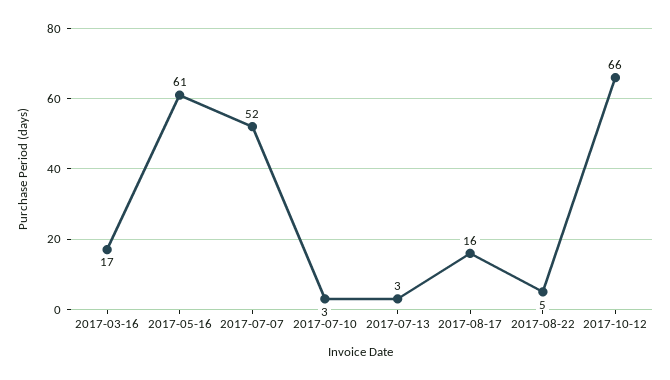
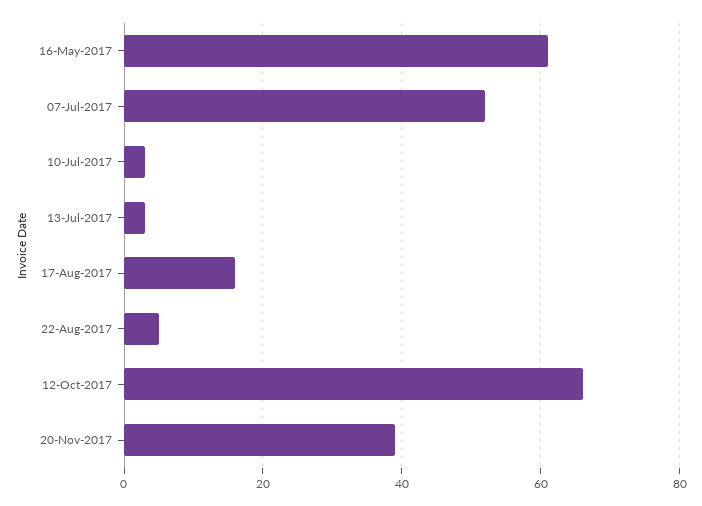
2017-03-16: 17 -> none
20-Nov-2017: none -> 40

